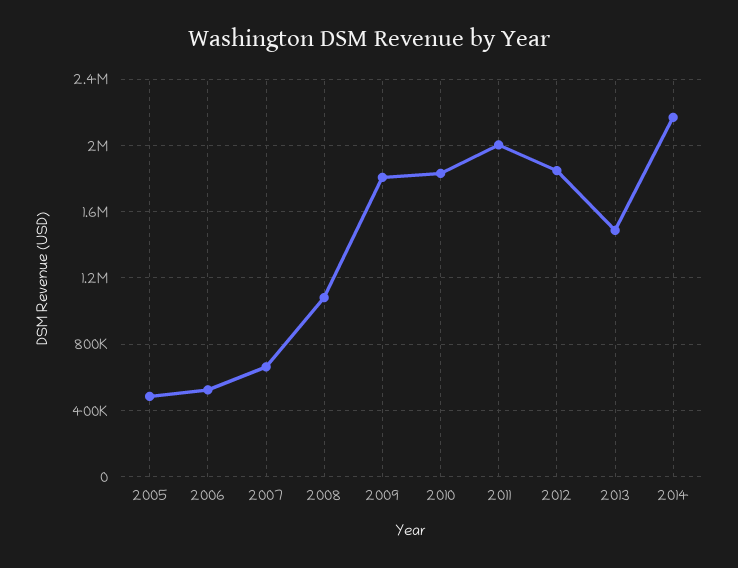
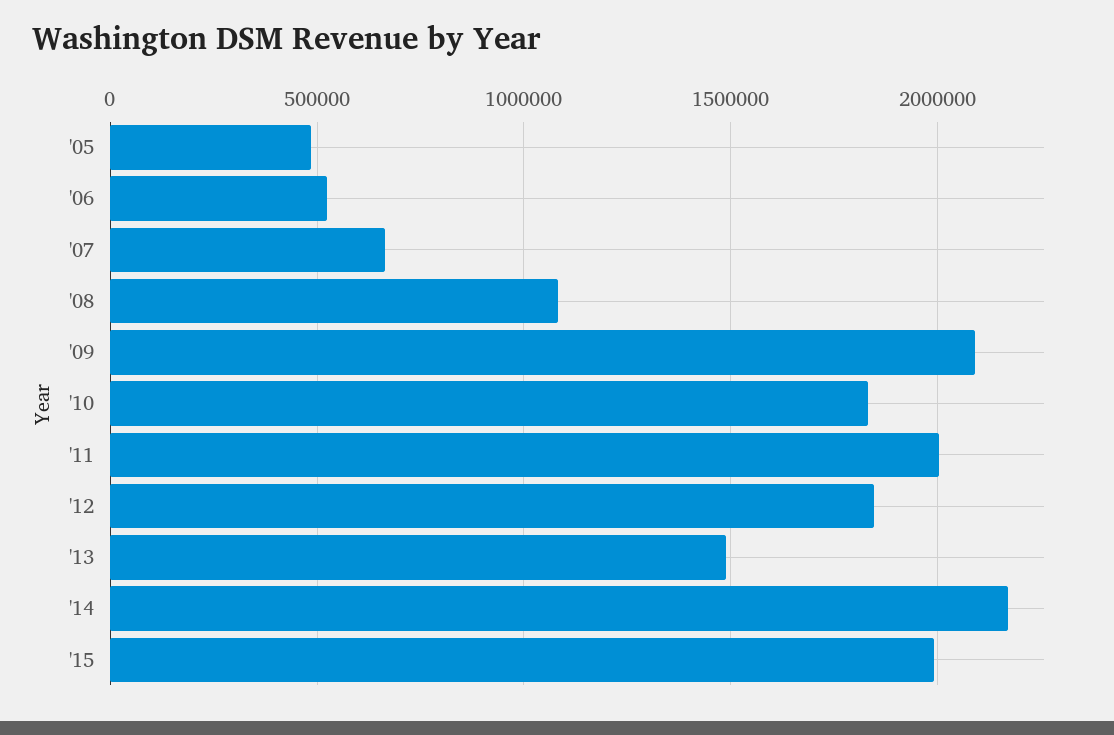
2009: 1800000 -> 2100000
'15: none -> 2000000

